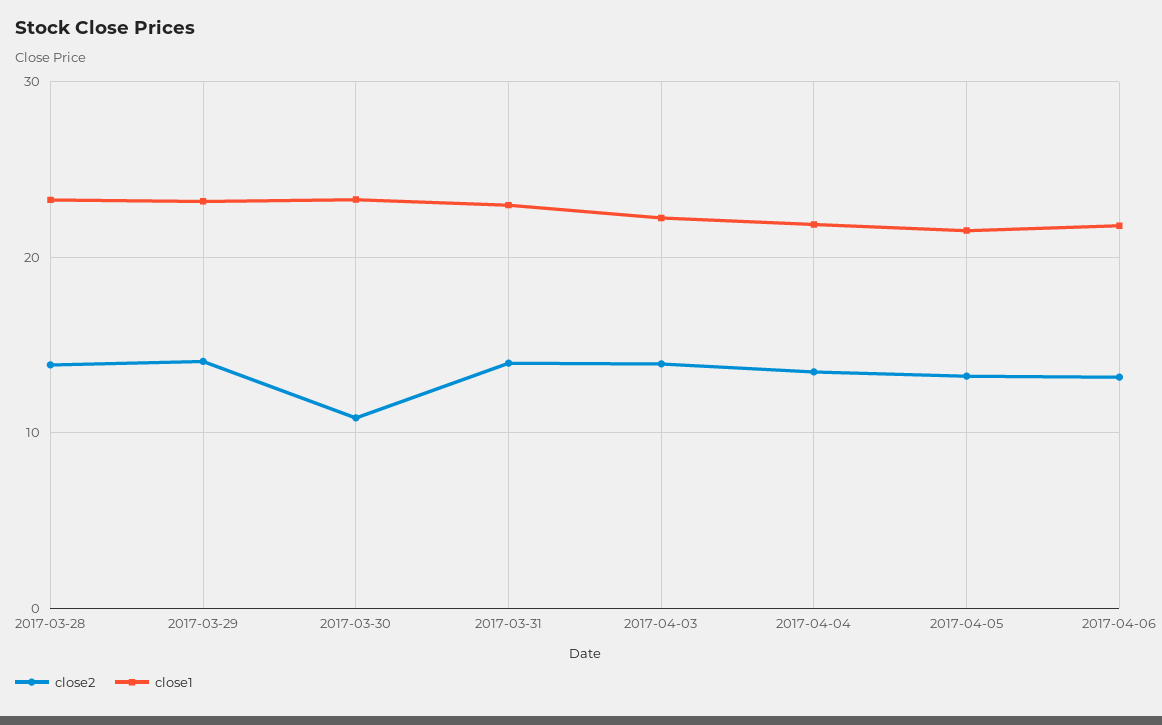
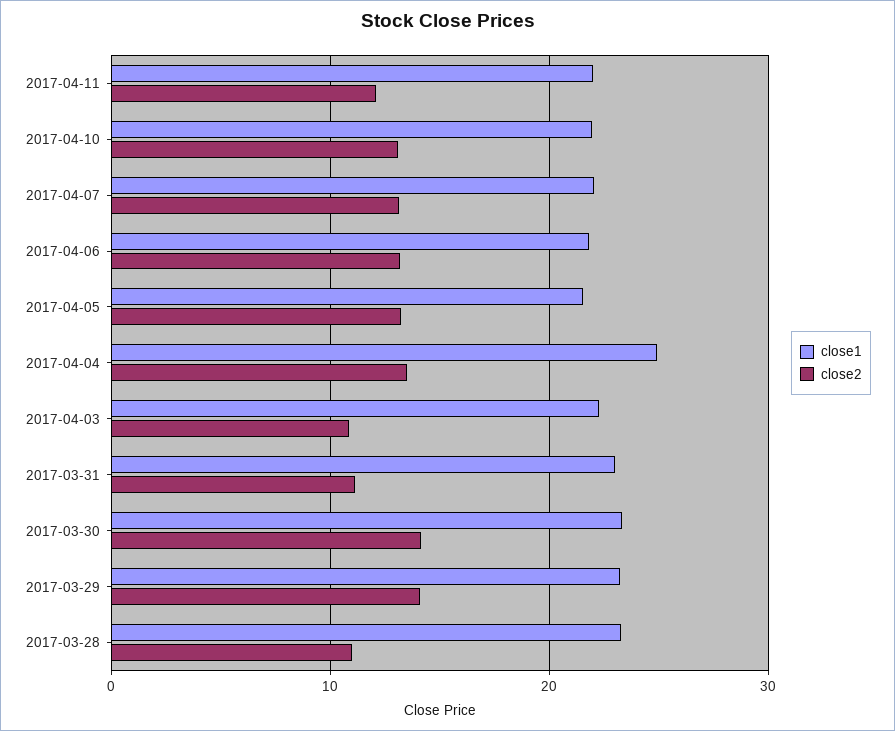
close2, 2017-03-28: 14 -> 11
close2, 2017-03-30: 11 -> 14
close2, 2017-03-31: 14 -> 11
close2, 2017-04-03: 14 -> 11
close1, 2017-04-04: 22 -> 25
close1, 2017-04-11: none -> 22
close2, 2017-04-11: none -> 12
close1, 2017-04-10: none -> 22
close2, 2017-04-10: none -> 13
close1, 2017-04-07: none -> 22
close2, 2017-04-07: none -> 13

